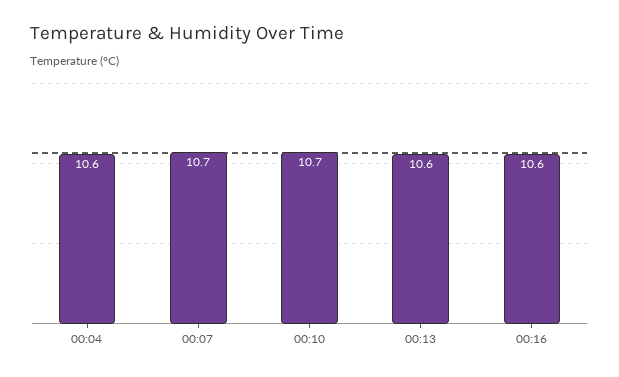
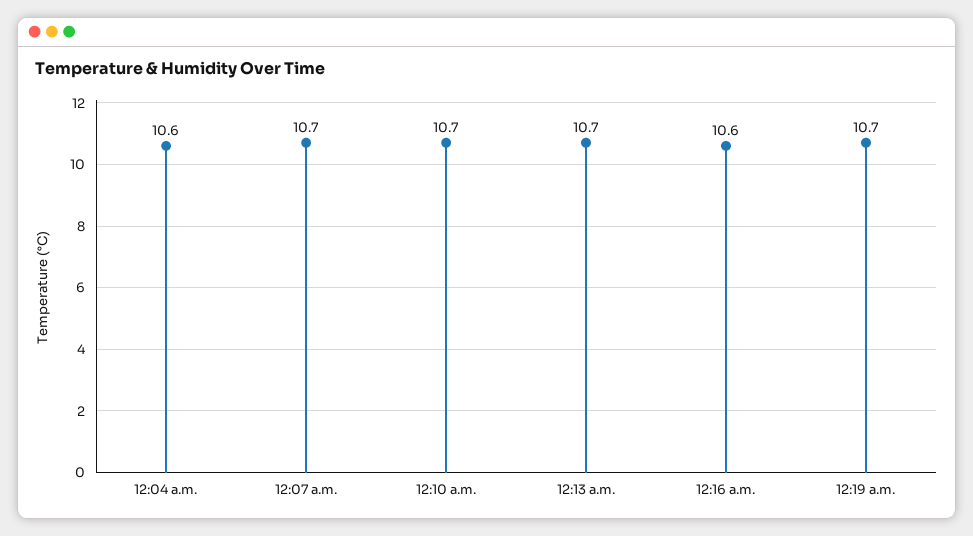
00:13: 10.6 -> 10.7
12:19 a.m.: none -> 10.7

